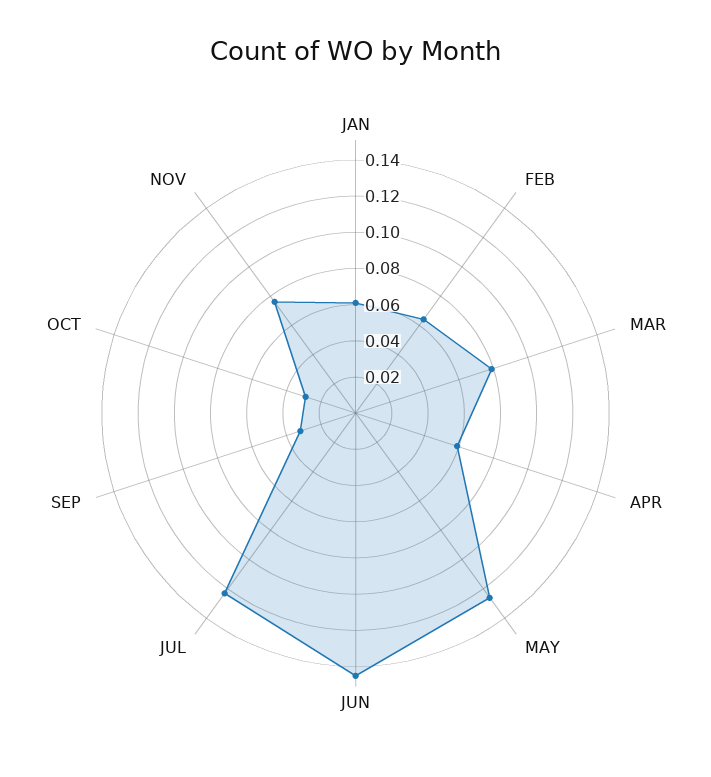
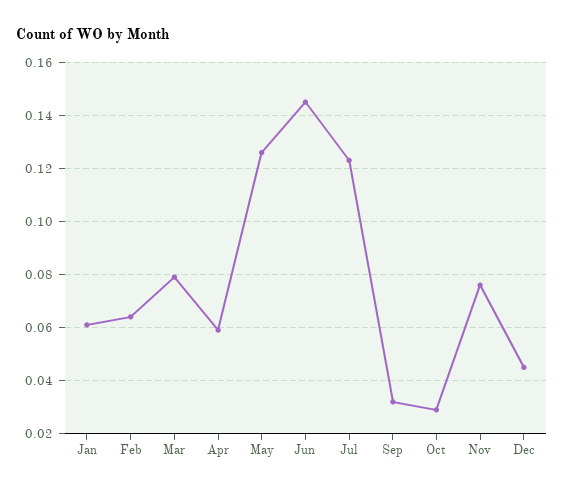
Dec: none -> 0.045

